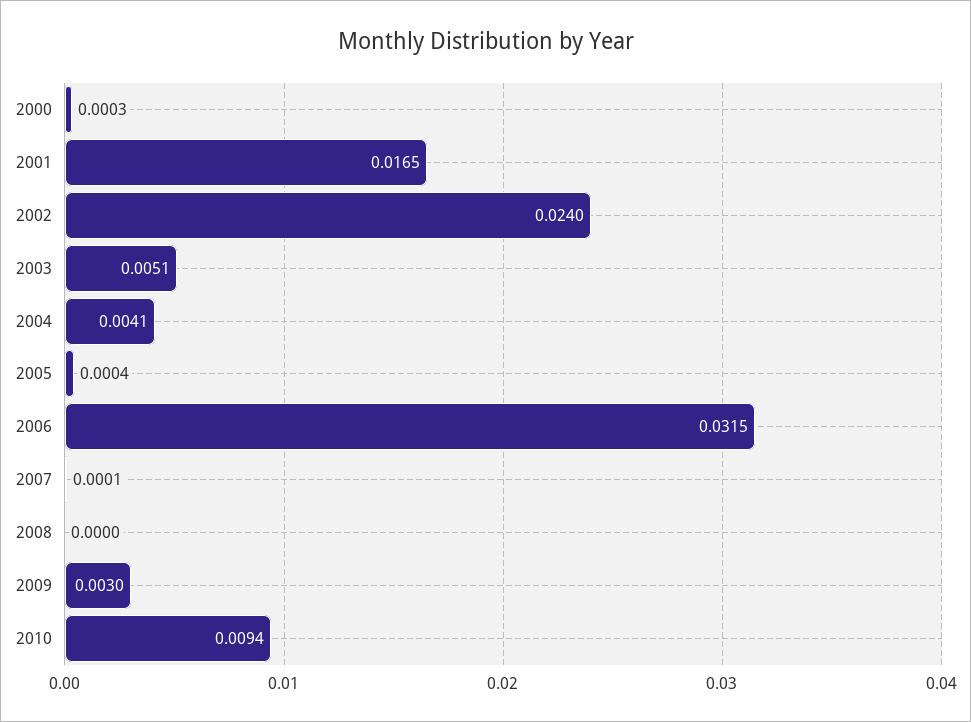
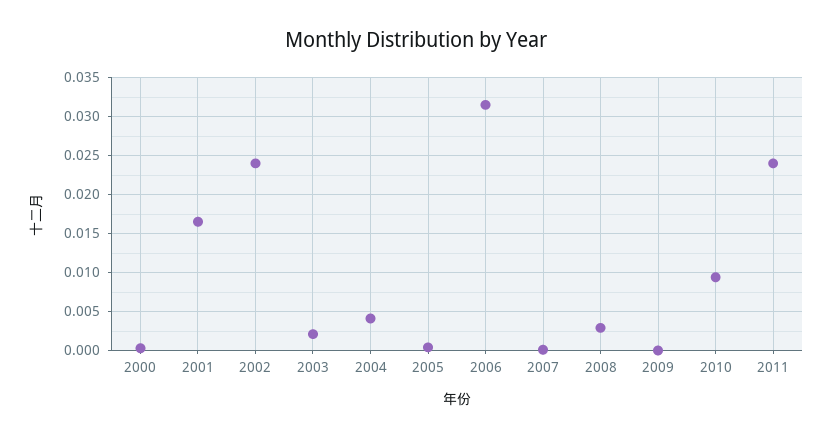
2003: 0.0051 -> 0.002
2008: 0 -> 0.003
2009: 0.003 -> 0
2011: none -> 0.024

